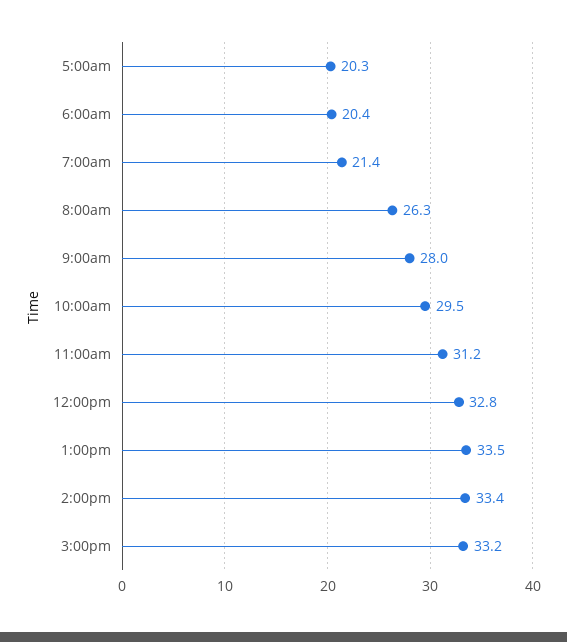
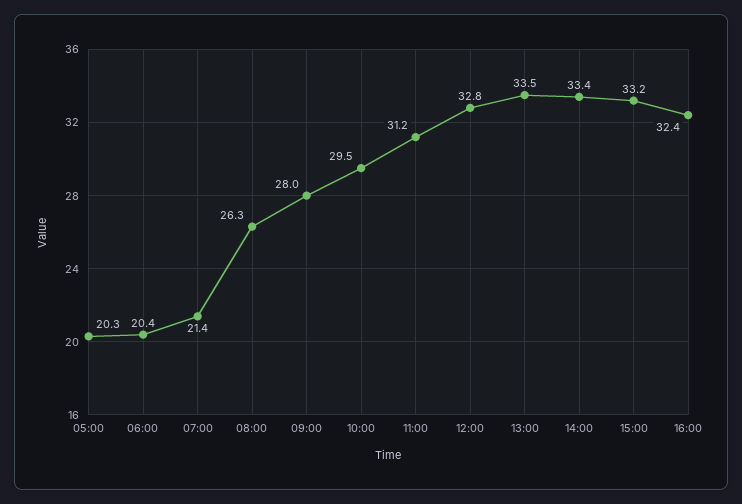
16:00: none -> 32.4

